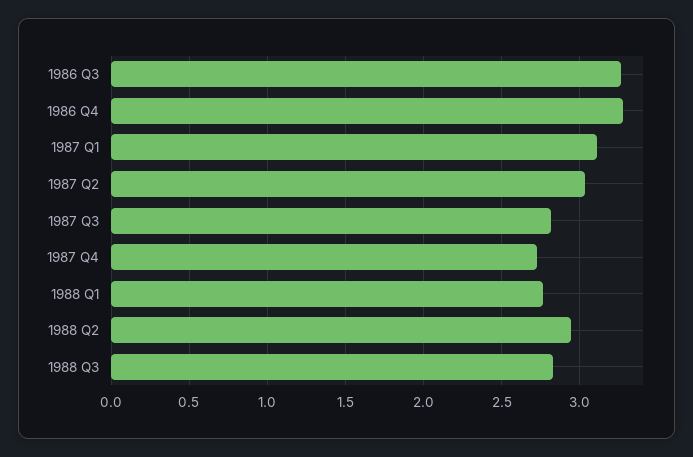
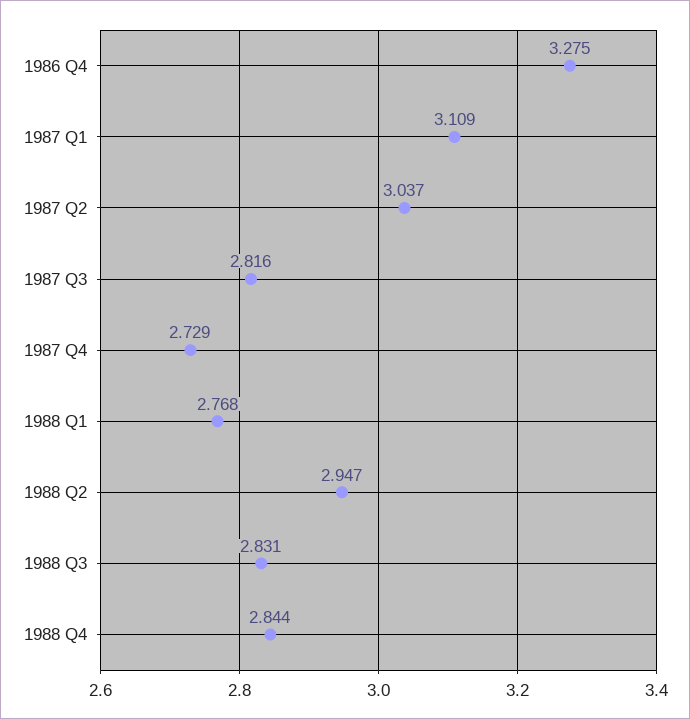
1986 Q3: 3.25 -> none
1988 Q4: none -> 2.844

